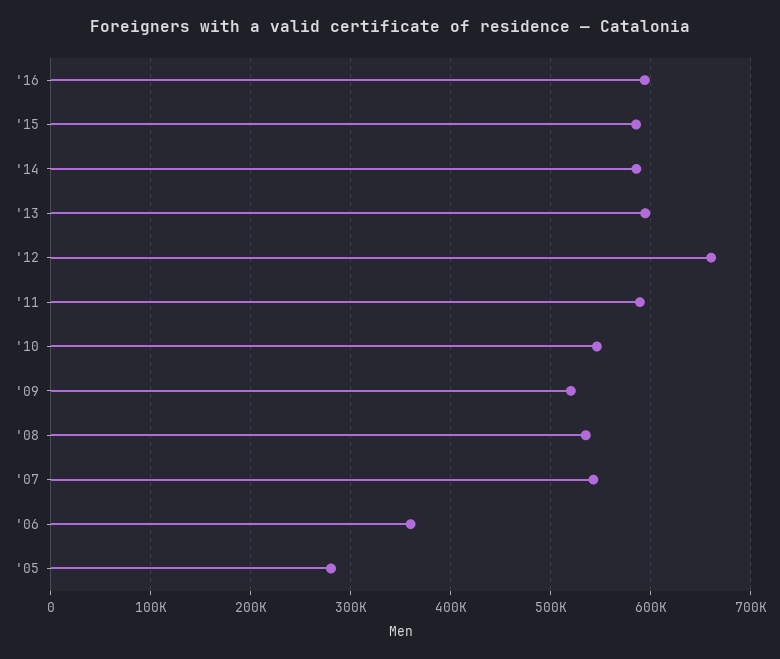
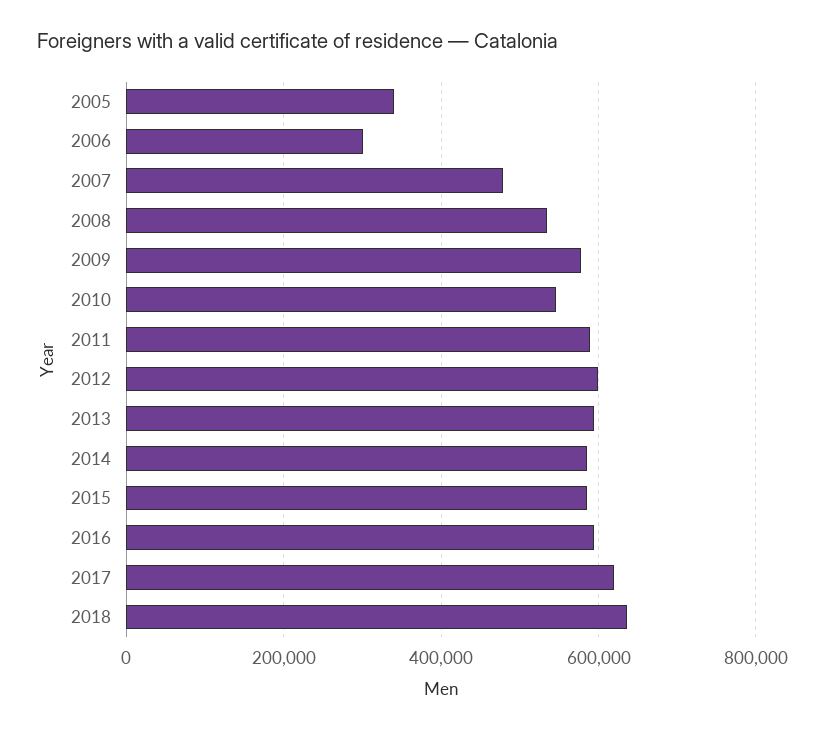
'12: 660000 -> 600000
'09: 520000 -> 580000
'07: 540000 -> 480000
'06: 360000 -> 300000
'05: 280000 -> 340000
2017: none -> 620000
2018: none -> 640000

